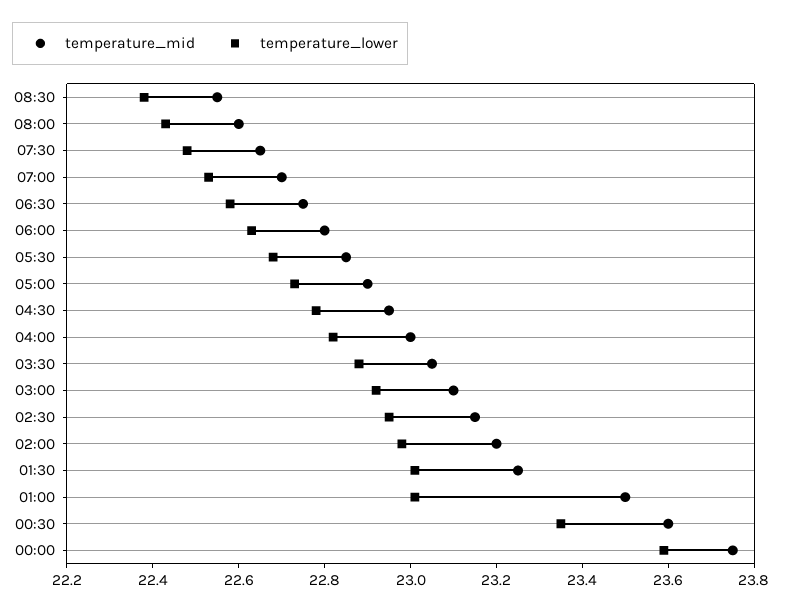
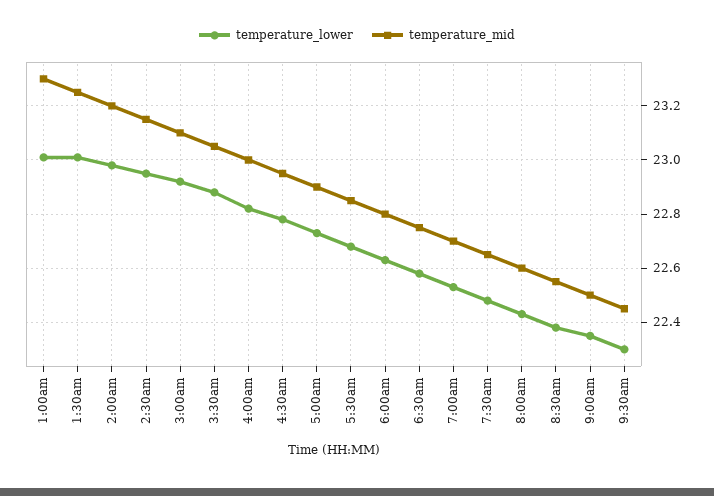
temperature_mid, 01:00: 23.5 -> 23.3
temperature_mid, 00:30: 23.6 -> none
temperature_lower, 00:30: 23.35 -> none
temperature_mid, 00:00: 23.75 -> none
temperature_lower, 00:00: 23.6 -> none
temperature_lower, 9:00am: none -> 22.35
temperature_mid, 9:00am: none -> 22.5
temperature_lower, 9:30am: none -> 22.3
temperature_mid, 9:30am: none -> 22.45

